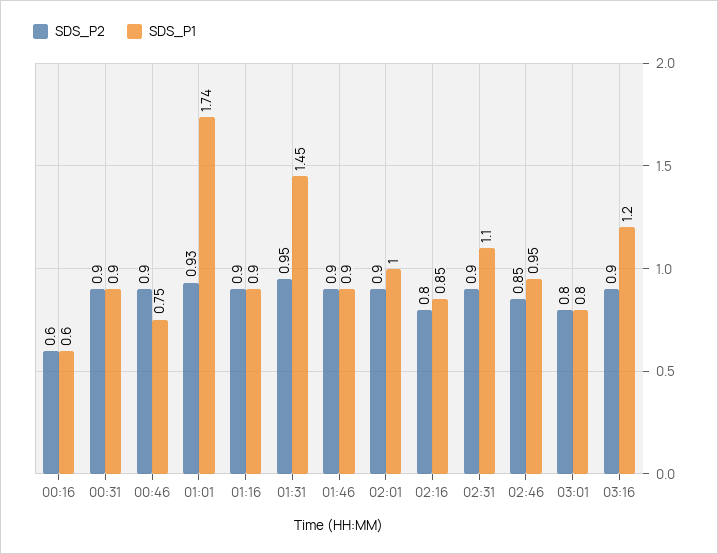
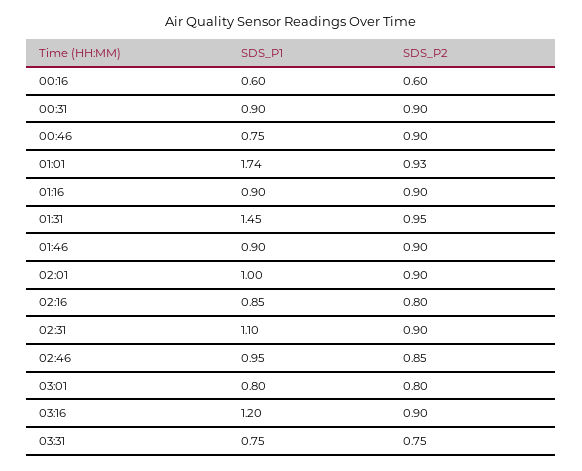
SDS_P1, 03:31: none -> 0.75
SDS_P2, 03:31: none -> 0.75

